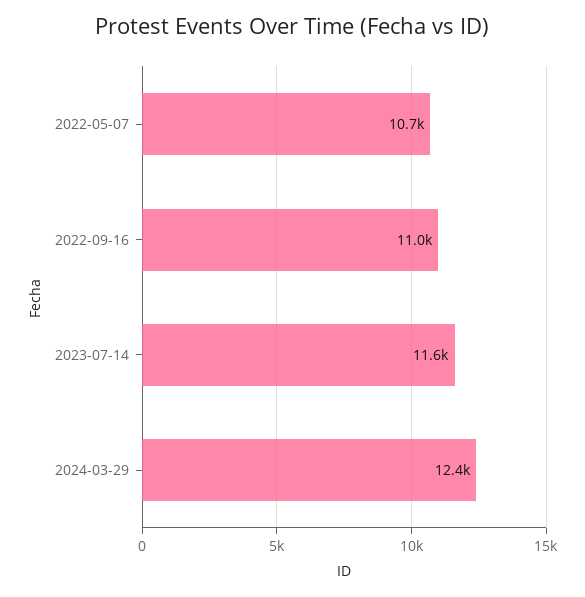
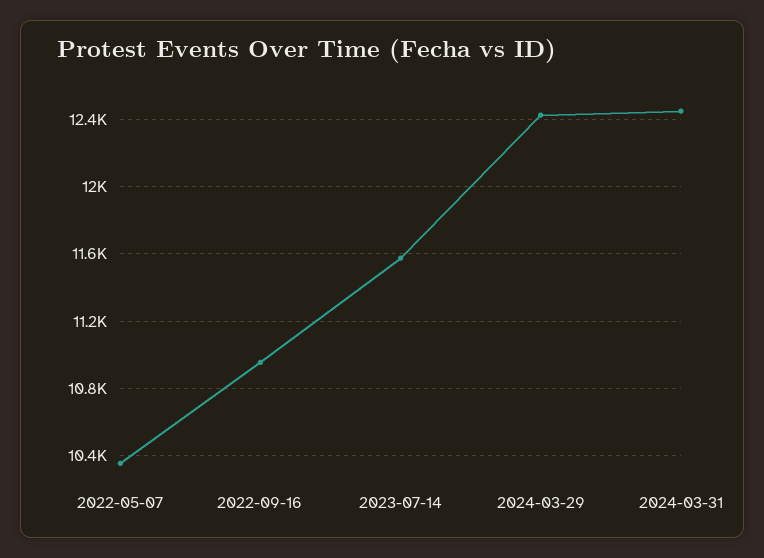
2022-05-07: 10700 -> 10350
2024-03-31: none -> 12450

